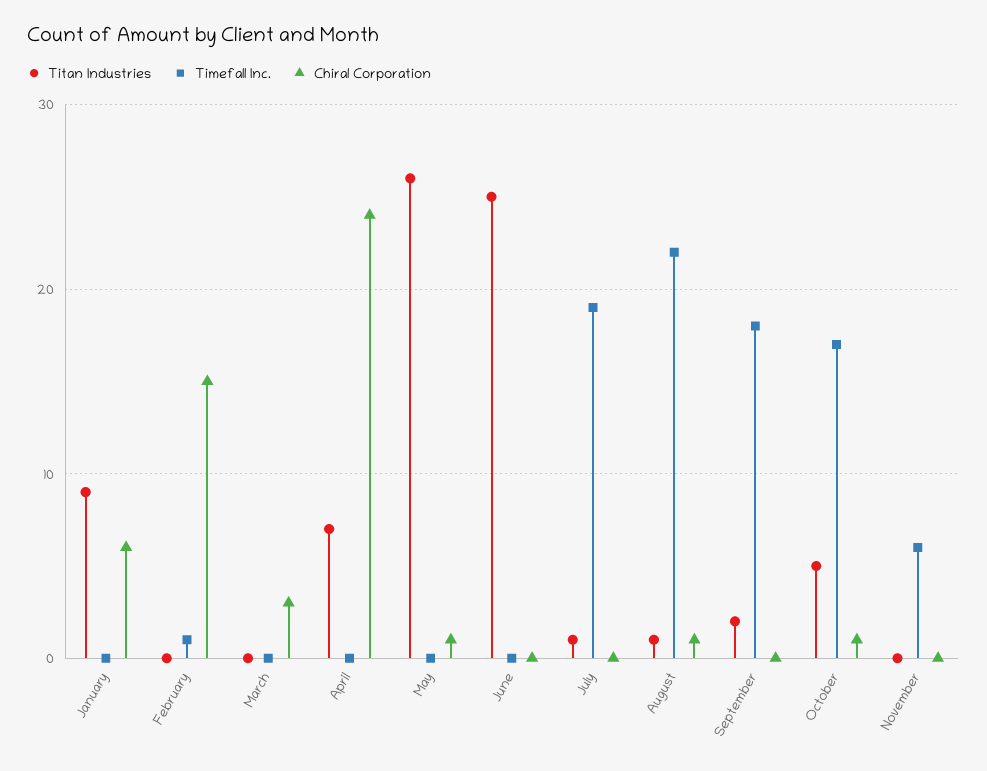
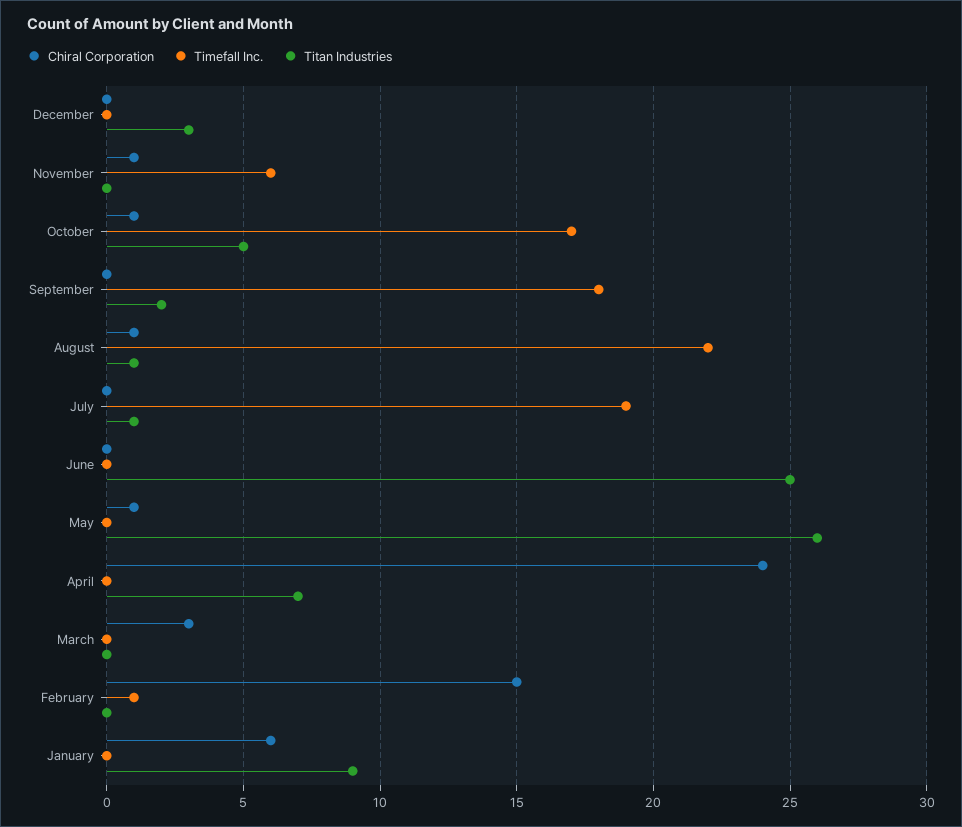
Chiral Corporation, November: 0 -> 1
Chiral Corporation, December: none -> 0
Timefall Inc., December: none -> 0
Titan Industries, December: none -> 3

